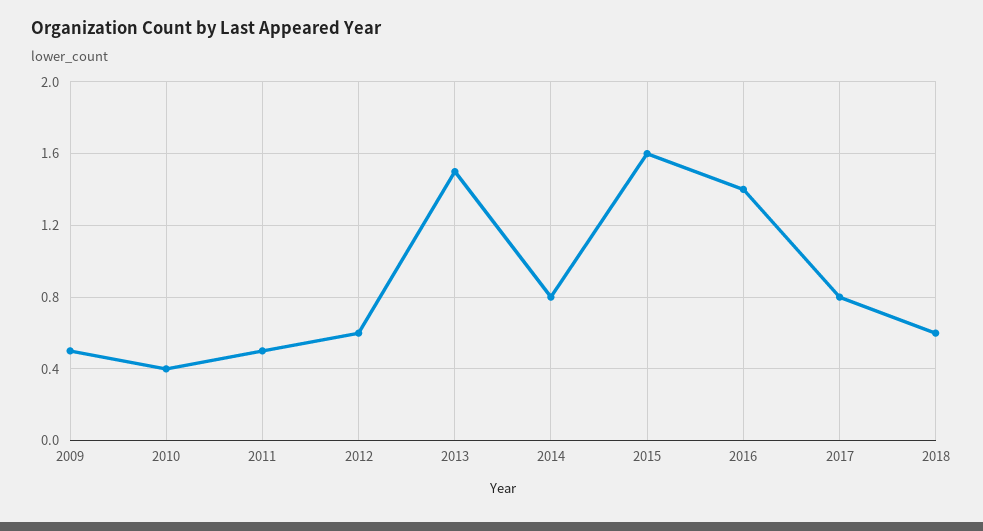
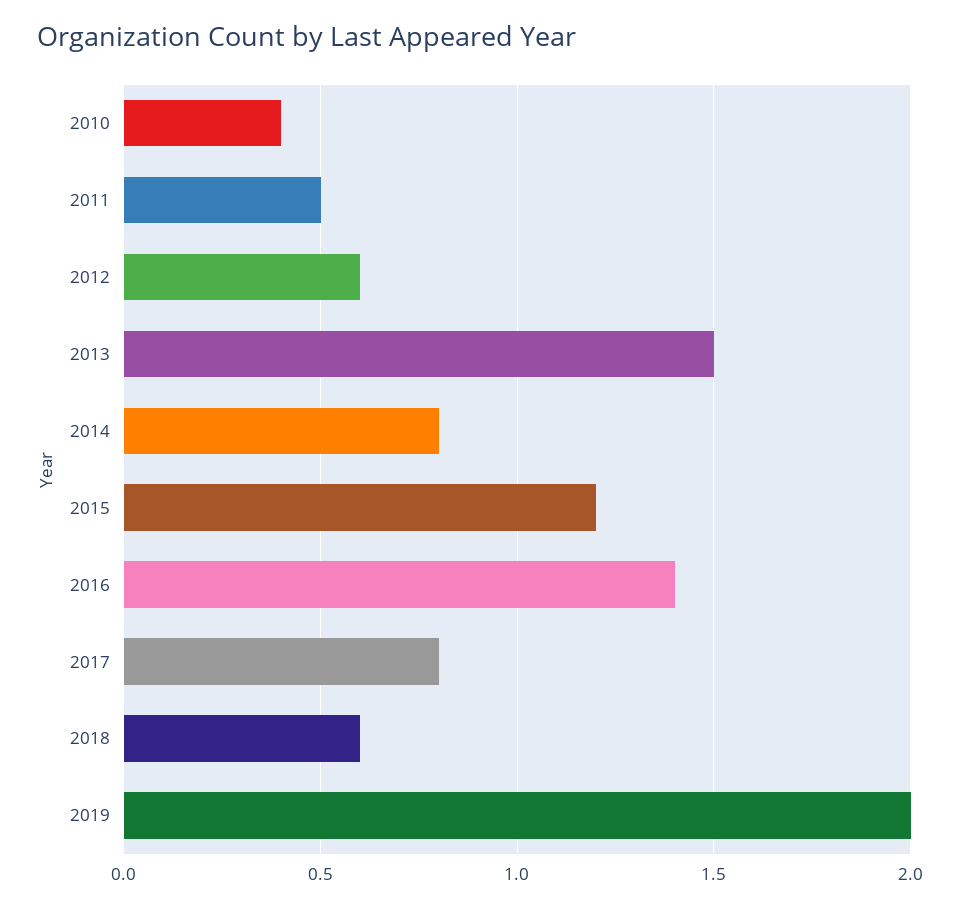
2009: 0.5 -> none
2015: 1.6 -> 1.2
2019: none -> 2

